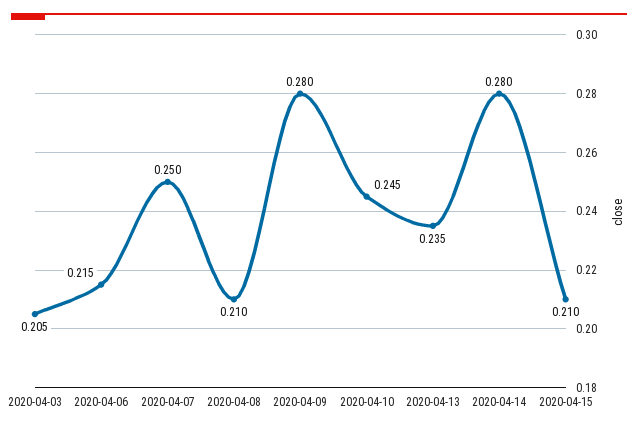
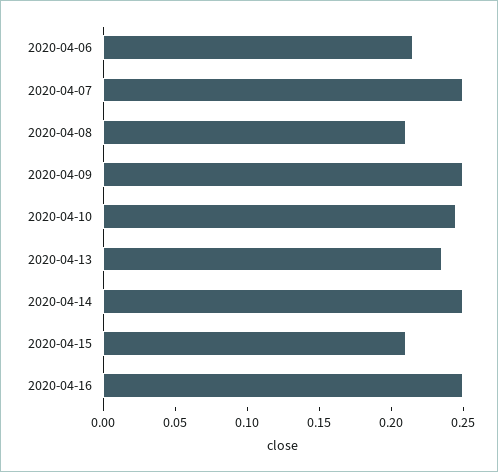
2020-04-03: 0.205 -> none
2020-04-09: 0.28 -> 0.25
2020-04-14: 0.28 -> 0.25
2020-04-16: none -> 0.25

